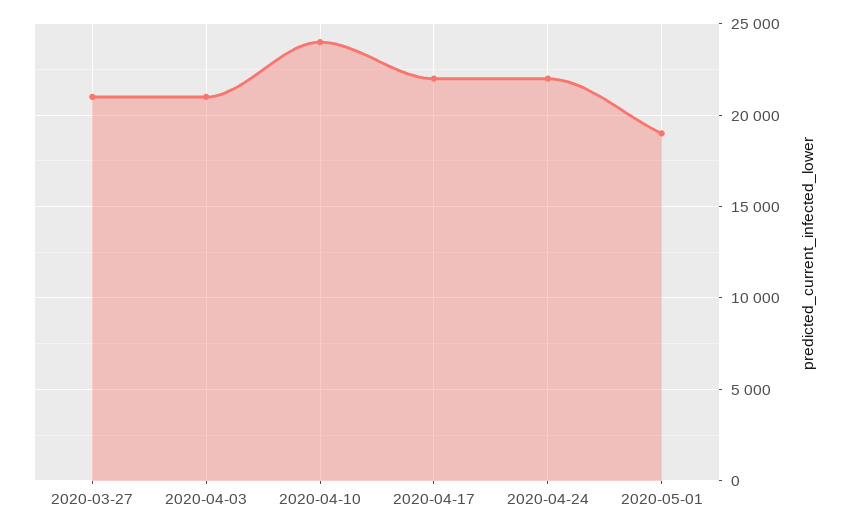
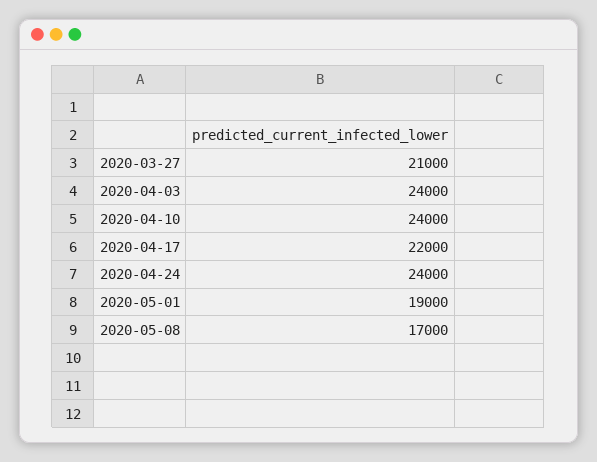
2020-04-03: 21000 -> 24000
2020-04-24: 22000 -> 24000
2020-05-08: none -> 17000

